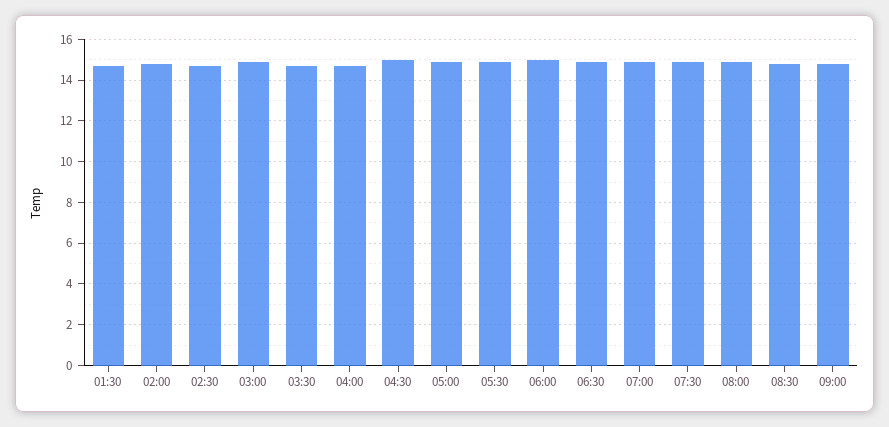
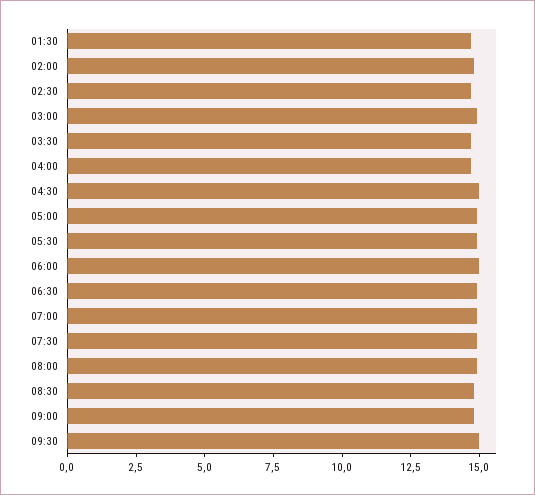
09:30: none -> 15

